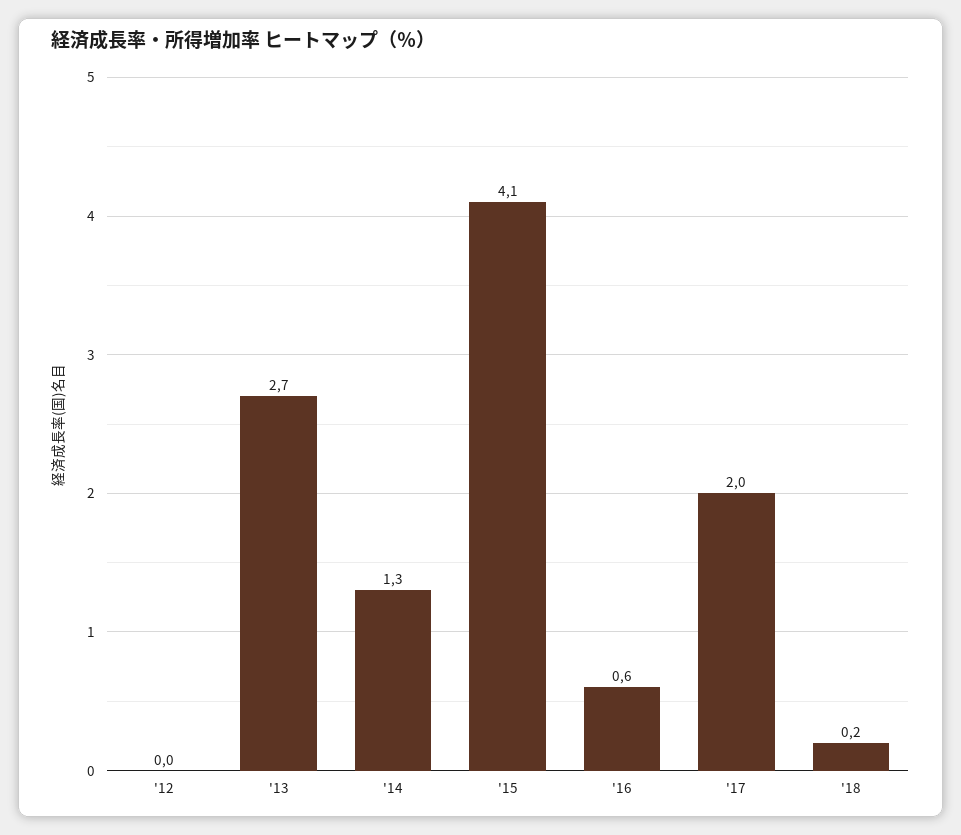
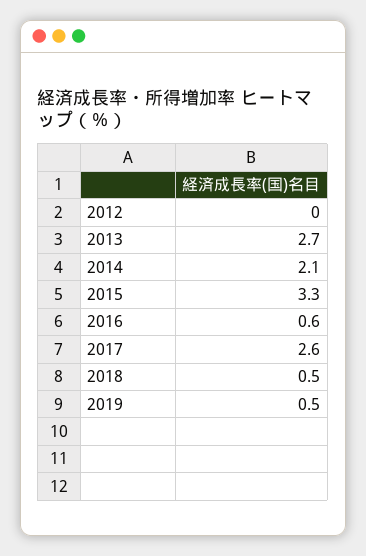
'14: 1.3 -> 2.1
'15: 4.1 -> 3.3
'17: 2 -> 2.6
'18: 0.2 -> 0.5
2019: none -> 0.5

